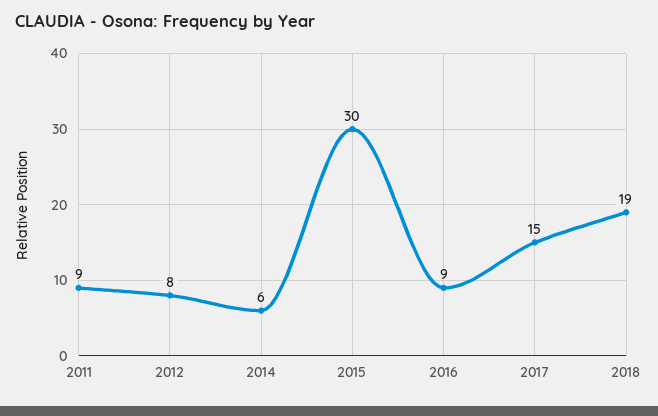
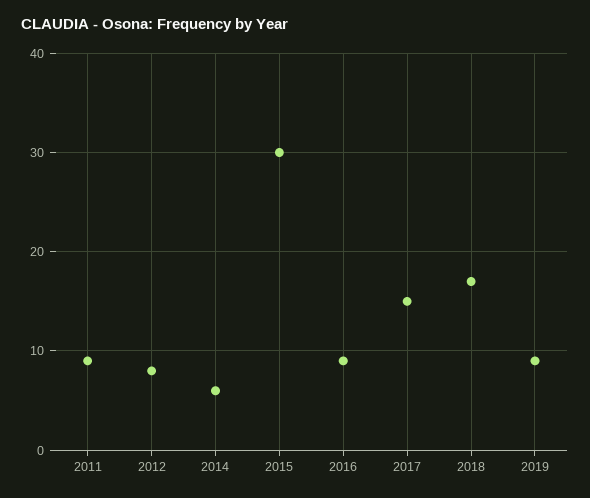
2018: 19 -> 17
2019: none -> 9

